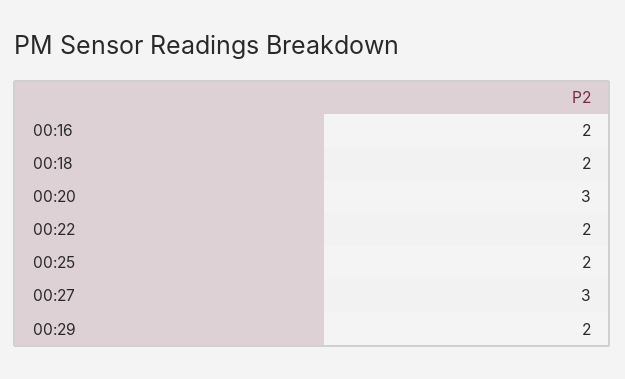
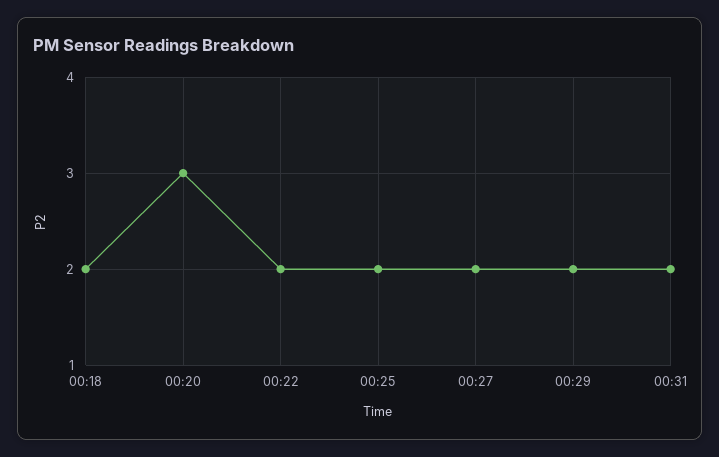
00:16: 2 -> none
00:27: 3 -> 2
00:31: none -> 2

